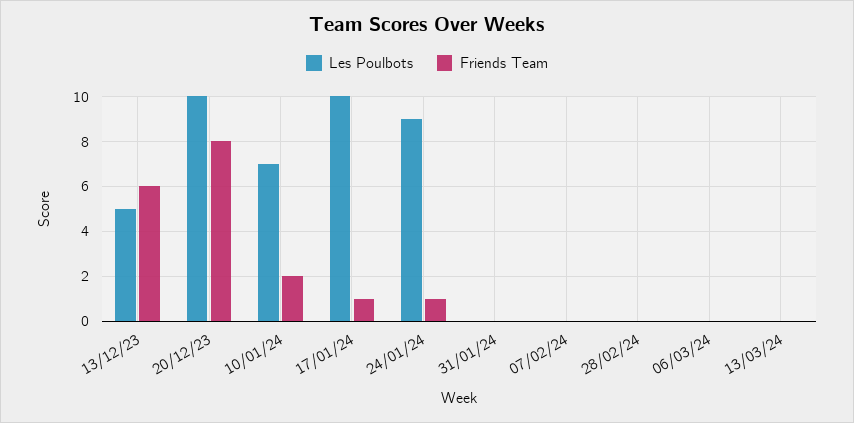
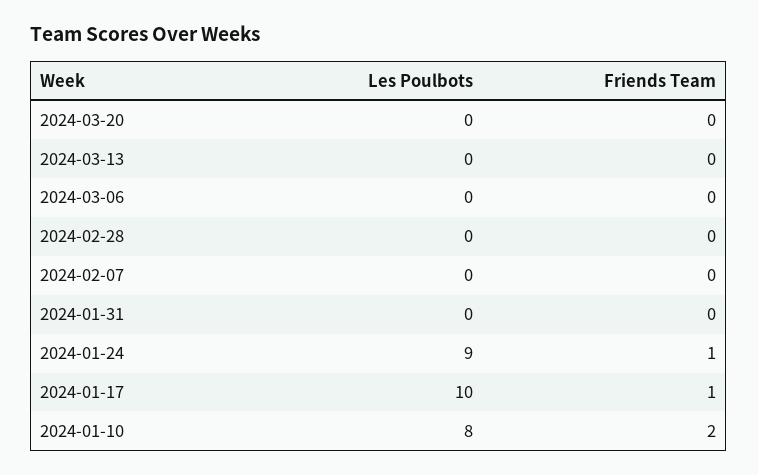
Les Poulbots, 13/12/23: 5 -> none
Friends Team, 13/12/23: 6 -> none
Les Poulbots, 20/12/23: 10 -> none
Friends Team, 20/12/23: 8 -> none
Les Poulbots, 10/01/24: 7 -> 8
Les Poulbots, 2024-03-20: none -> 0
Friends Team, 2024-03-20: none -> 0

